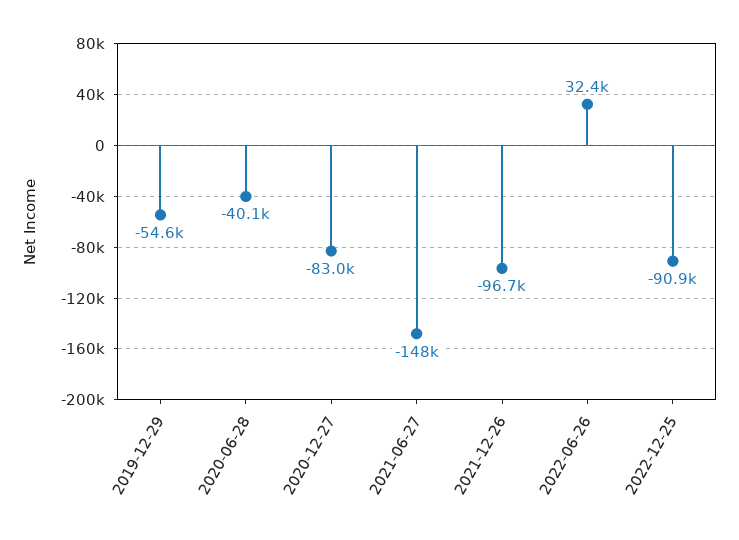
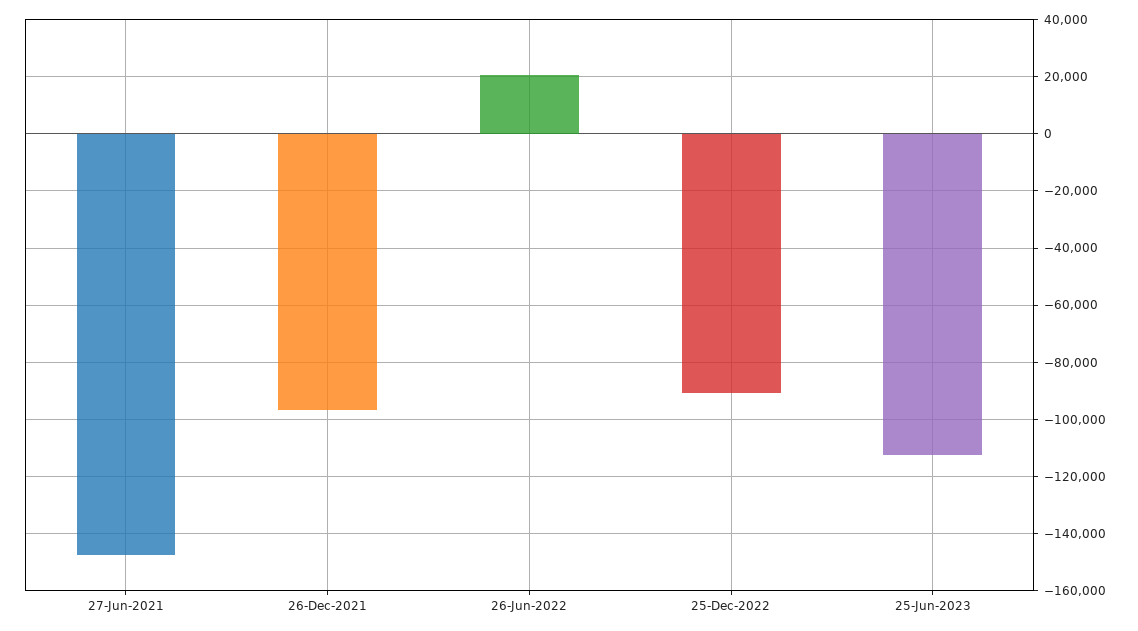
2019-12-29: -54600 -> none
2020-06-28: -40100 -> none
2020-12-27: -83000 -> none
2022-06-26: 32400 -> 20000
25-Jun-2023: none -> -112500

